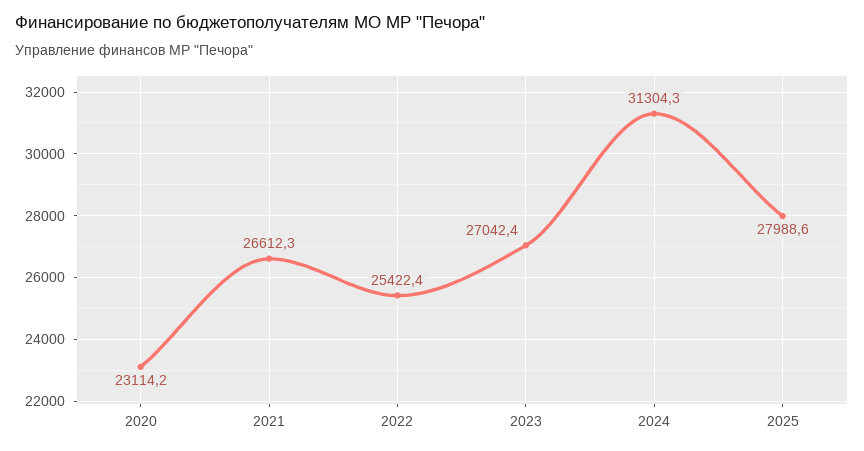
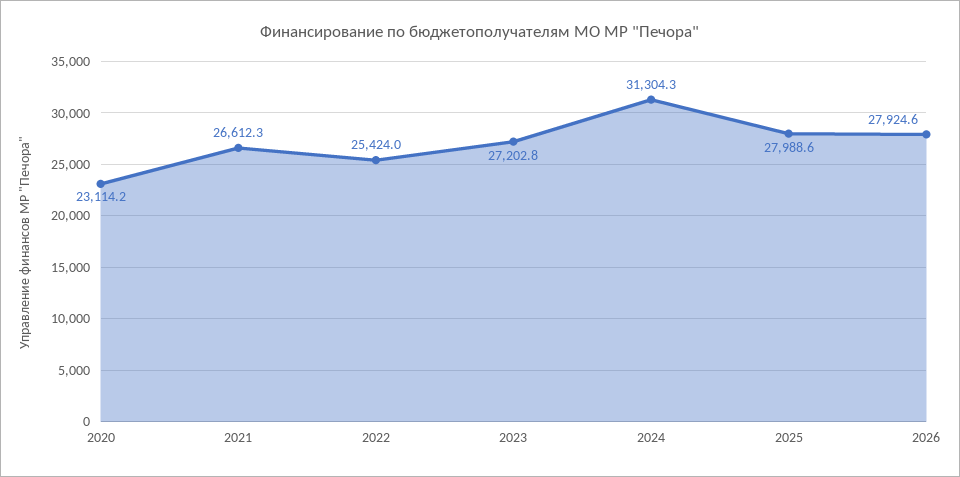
2022: 25422.4 -> 25424
2023: 27042.4 -> 27202.8
2026: none -> 27924.6

